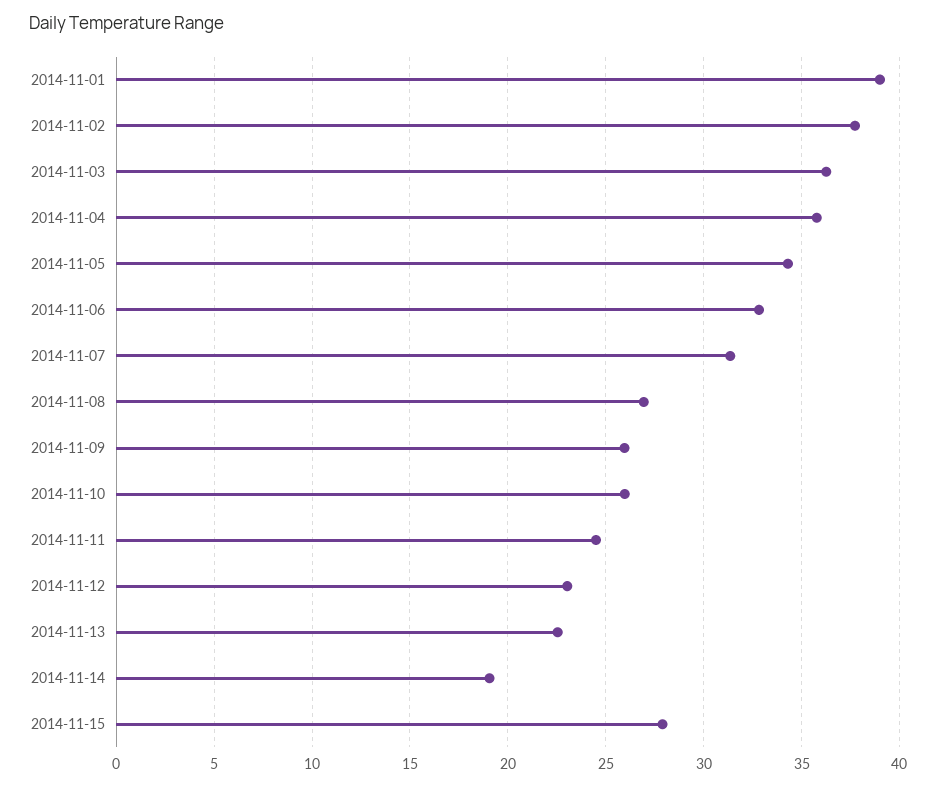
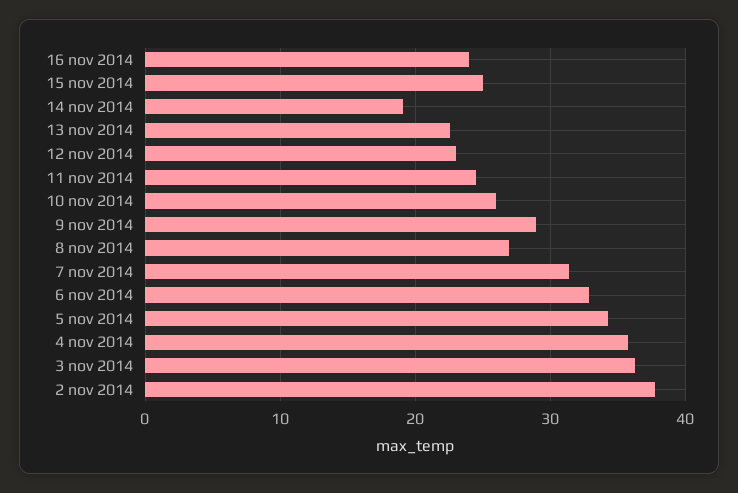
2014-11-01: 39 -> none
2014-11-09: 26 -> 29
2014-11-15: 28 -> 25
16 nov 2014: none -> 24

